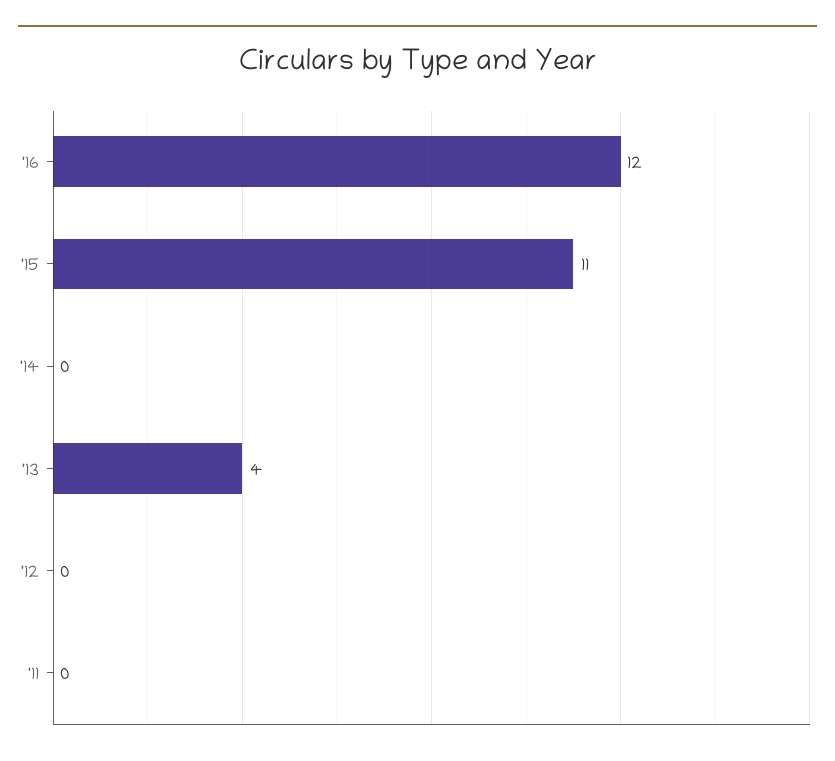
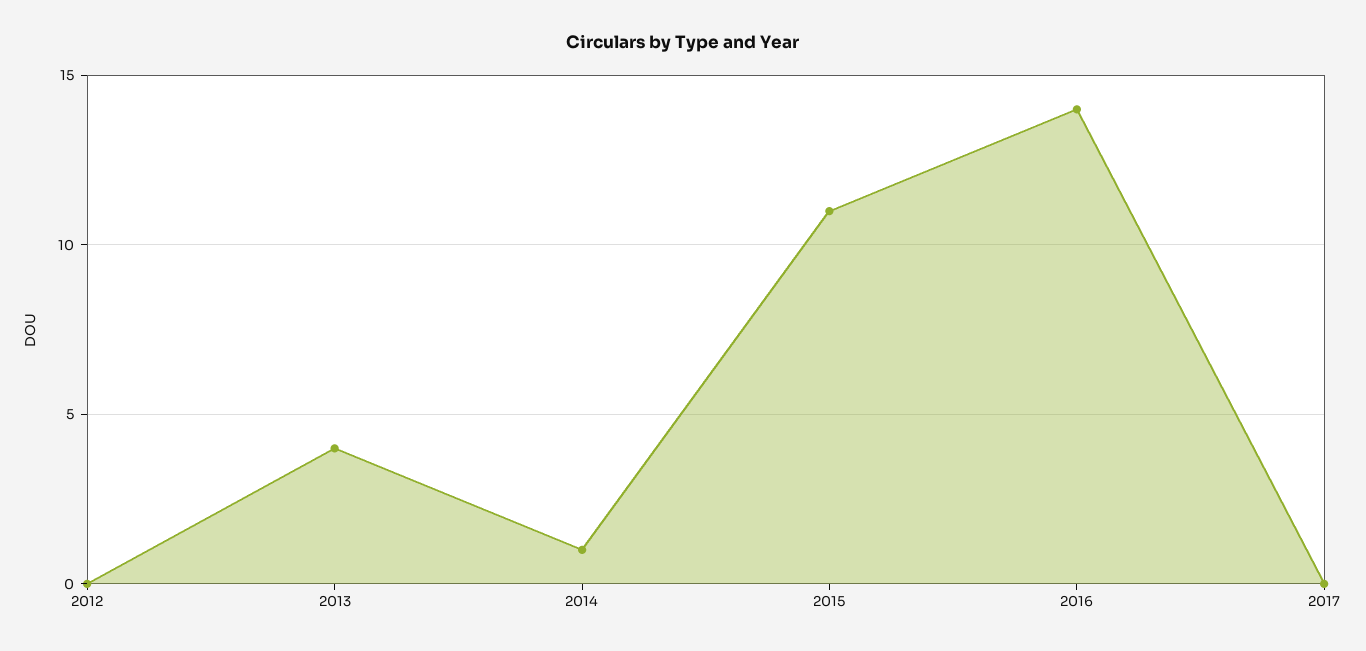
'16: 12 -> 14
'14: 0 -> 1
'11: 0 -> none
2017: none -> 0

